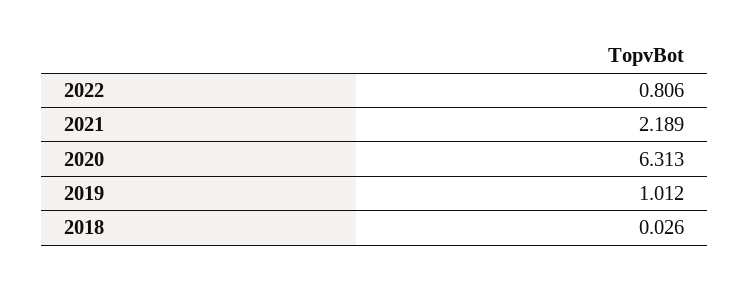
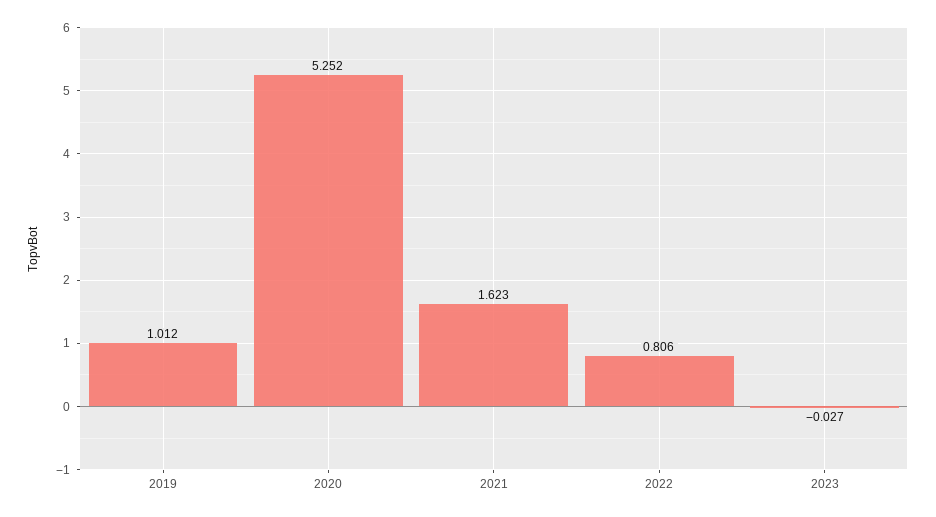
2021: 2.189 -> 1.623
2020: 6.313 -> 5.252
2018: 0.026 -> none
2023: none -> -0.027

